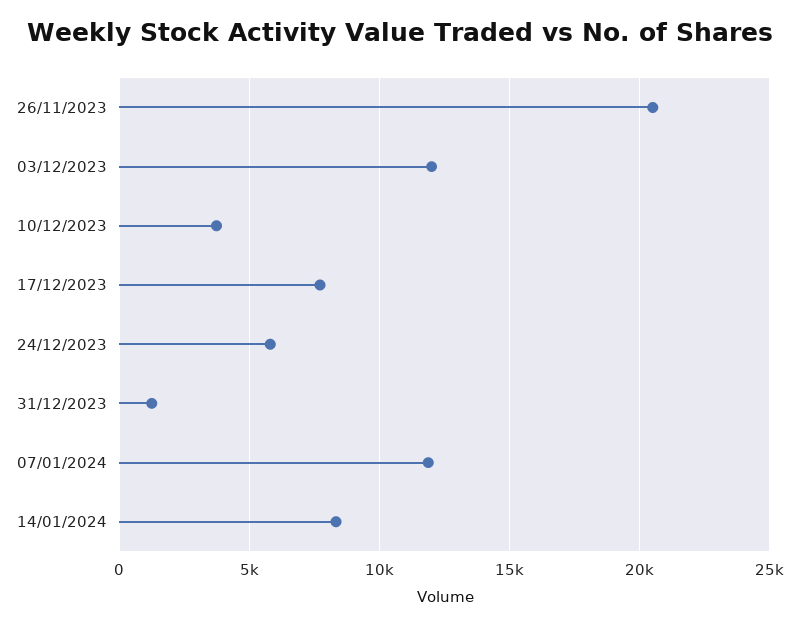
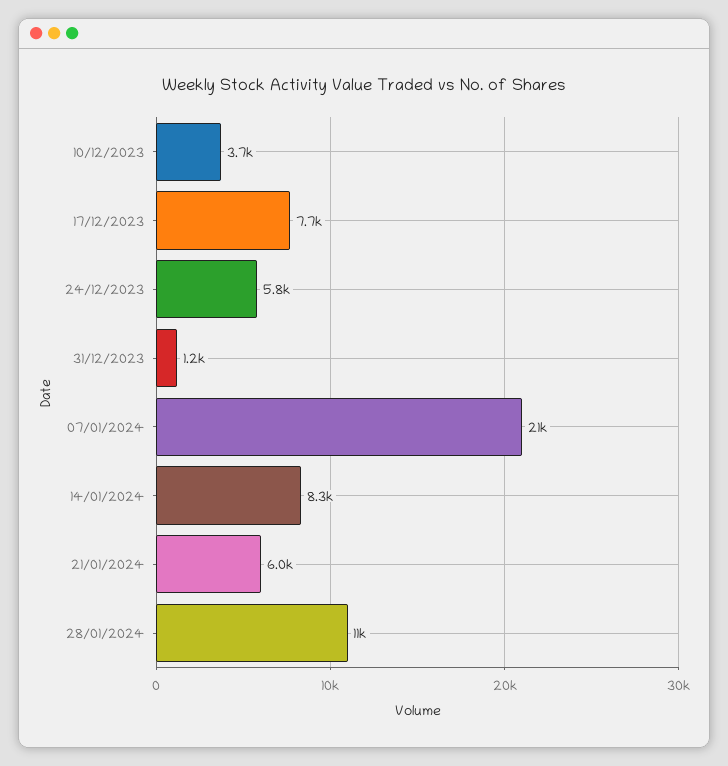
26/11/2023: 20500 -> none
03/12/2023: 12000 -> none
07/01/2024: 12000 -> 21000
21/01/2024: none -> 6000
28/01/2024: none -> 11000

